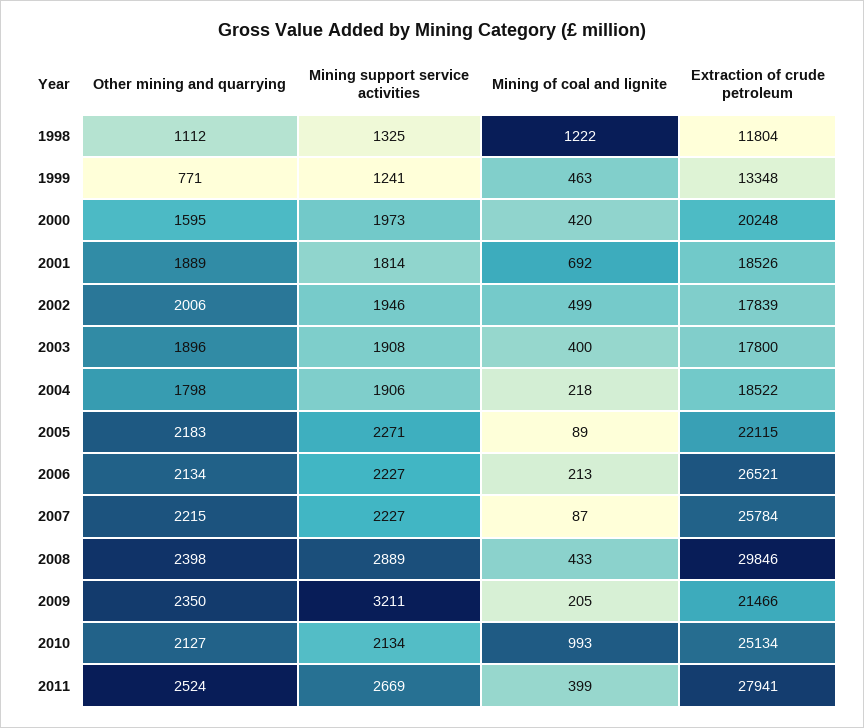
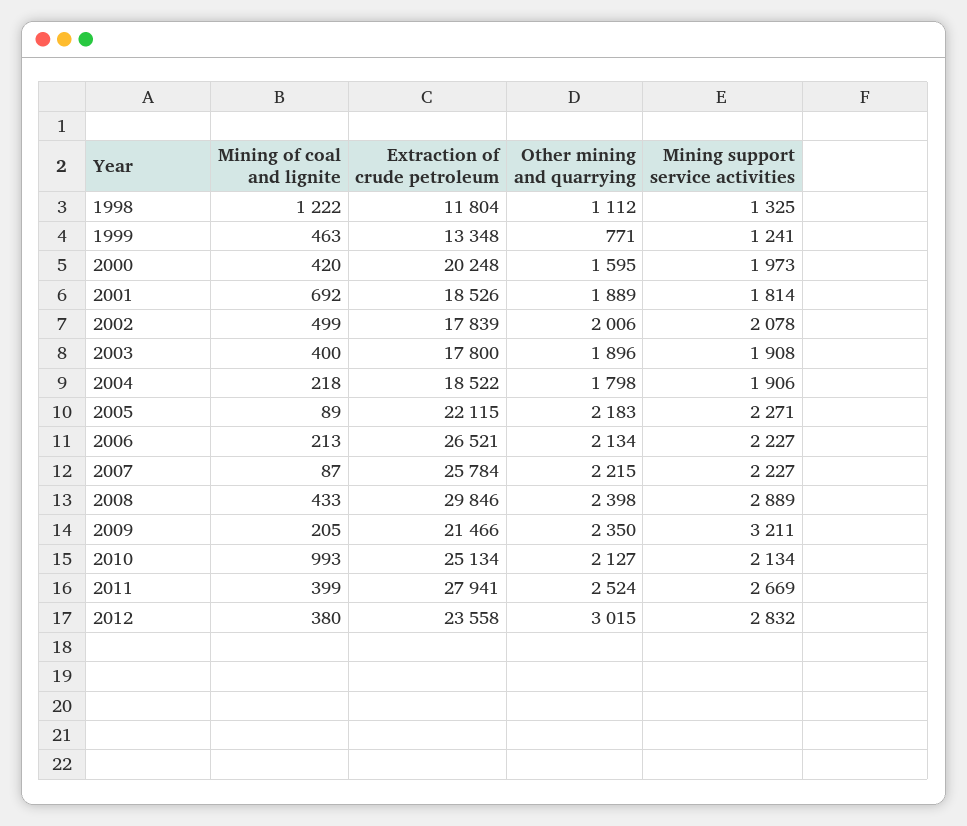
Mining support service activities, 2002: 1946 -> 2078
Mining of coal and lignite, 2012: none -> 380
Extraction of crude petroleum, 2012: none -> 23558
Other mining and quarrying, 2012: none -> 3015
Mining support service activities, 2012: none -> 2832

